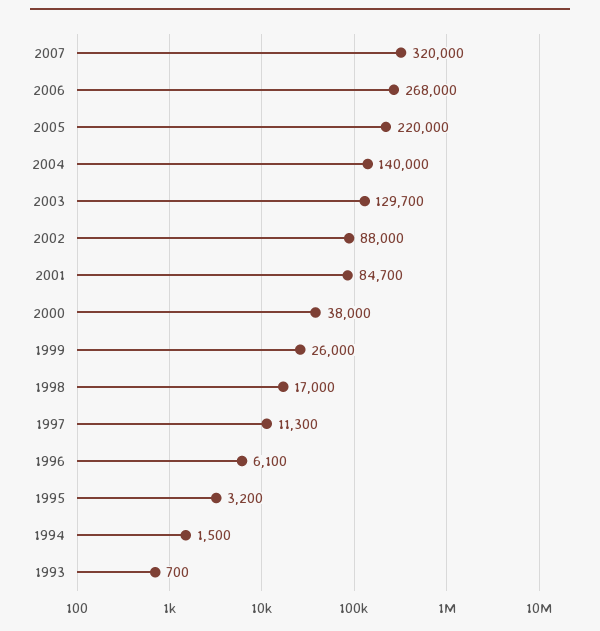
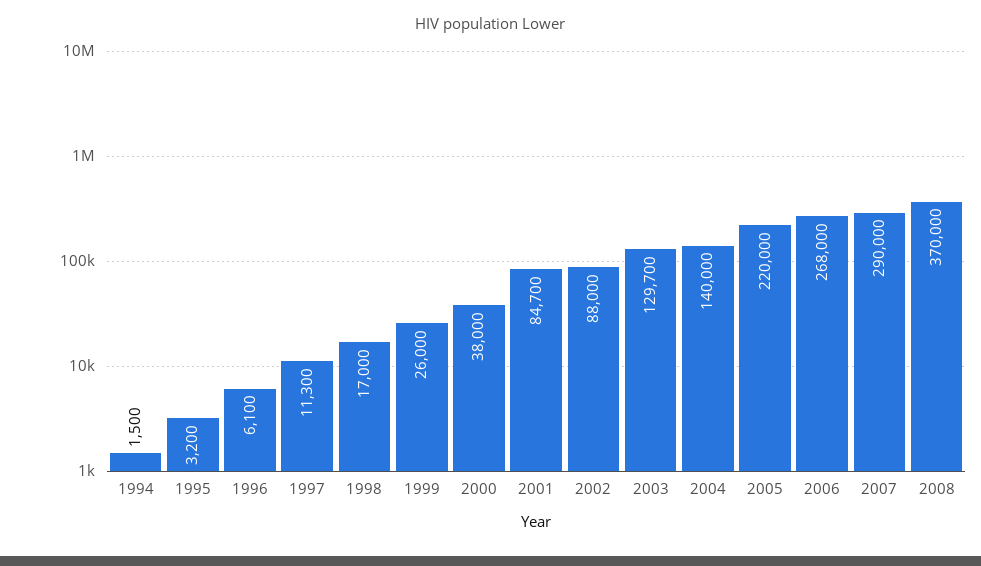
2007: 320000 -> 290000
1993: 700 -> none
2008: none -> 370000

